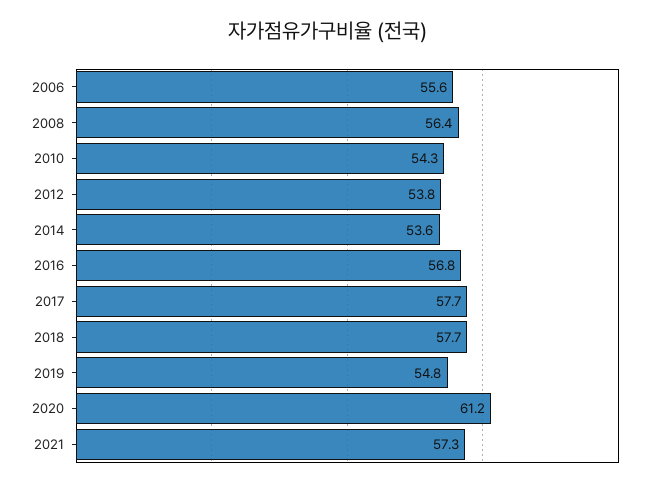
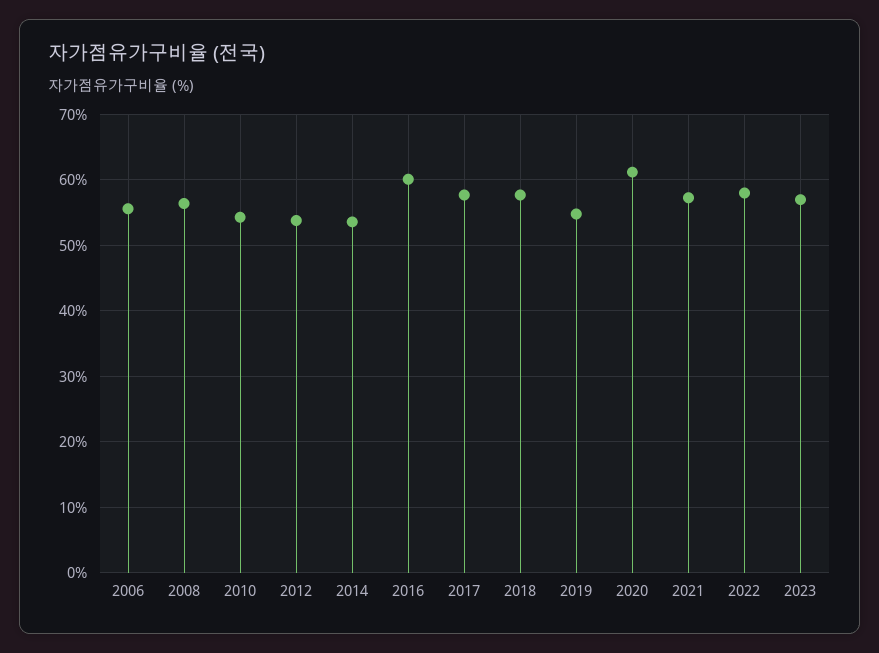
2016: 56.8 -> 60
2022: none -> 58
2023: none -> 57

